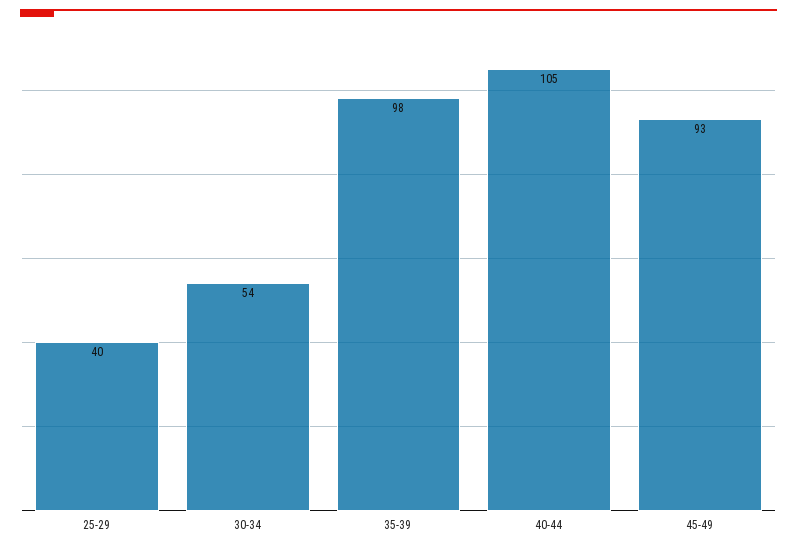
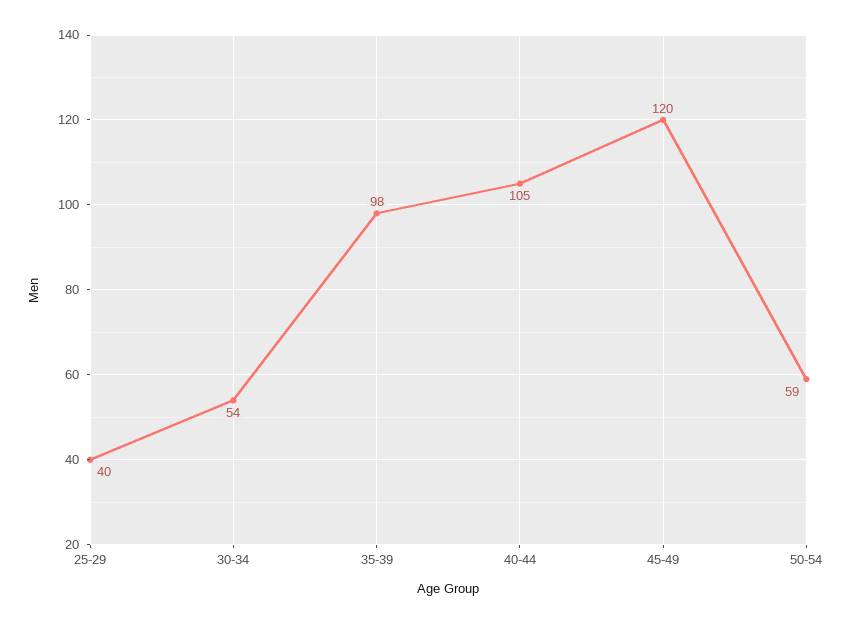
45-49: 93 -> 120
50-54: none -> 59

